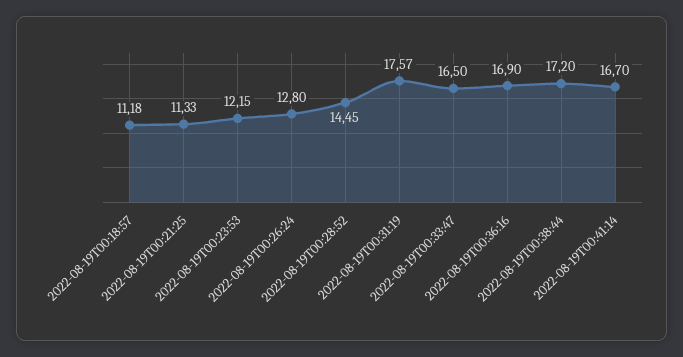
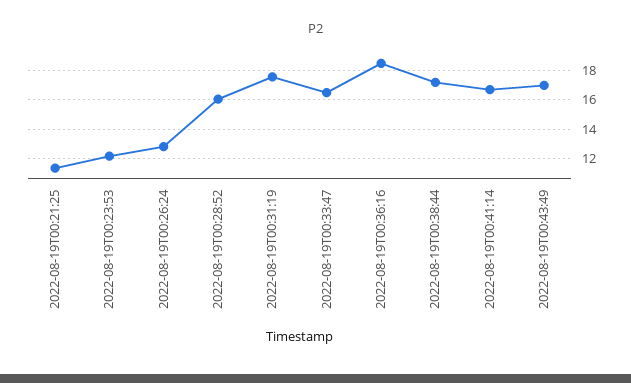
2022-08-19T00:18:57: 11.18 -> none
2022-08-19T00:28:52: 14.45 -> 16
2022-08-19T00:36:16: 16.9 -> 18.5
2022-08-19T00:43:49: none -> 17

